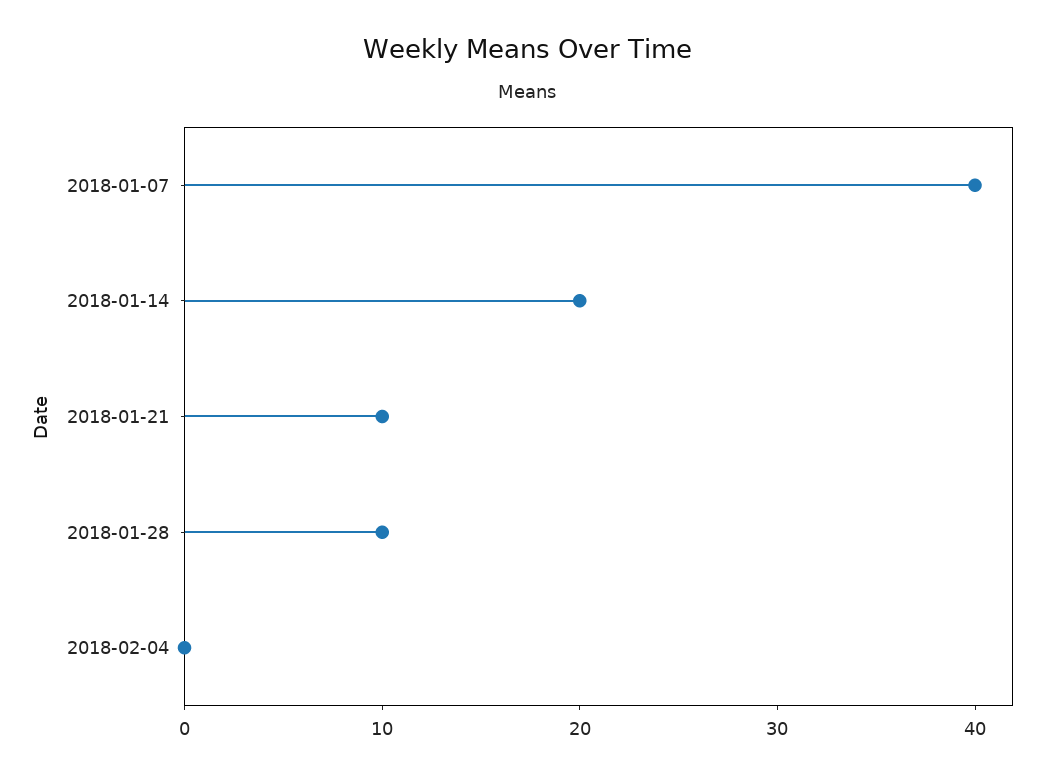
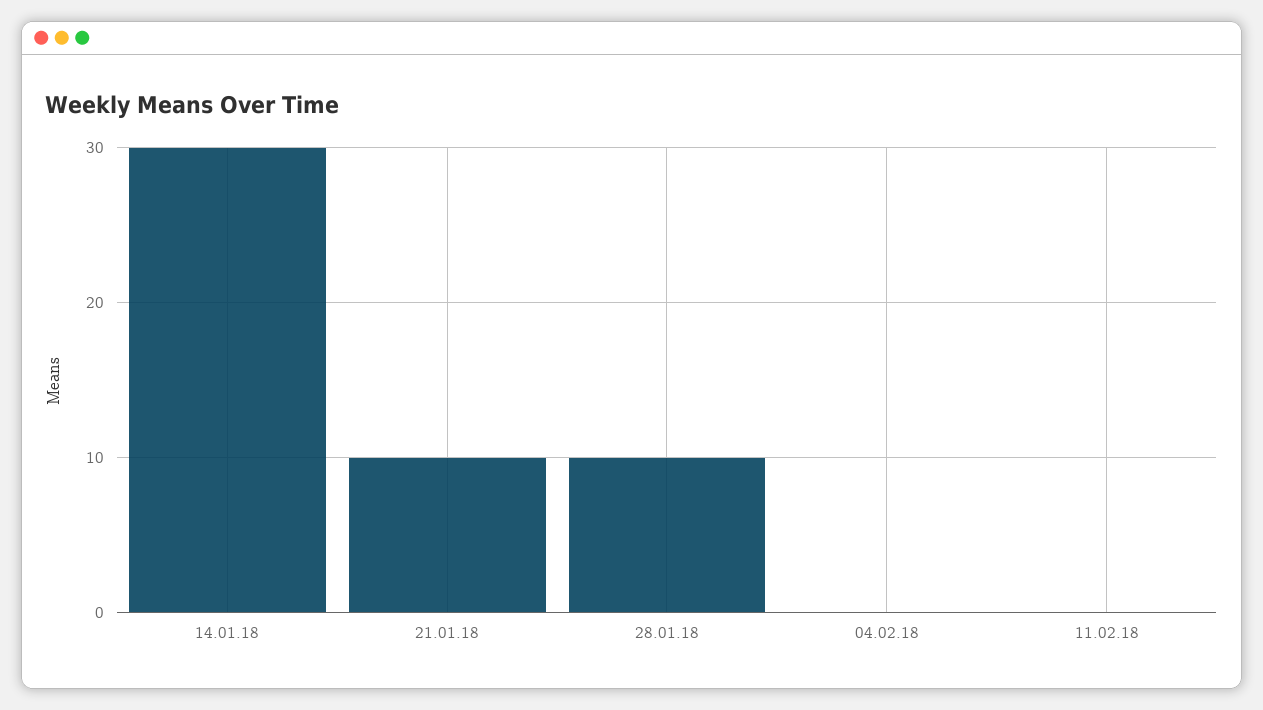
2018-01-07: 40 -> none
2018-01-14: 20 -> 30
11.02.18: none -> 0

